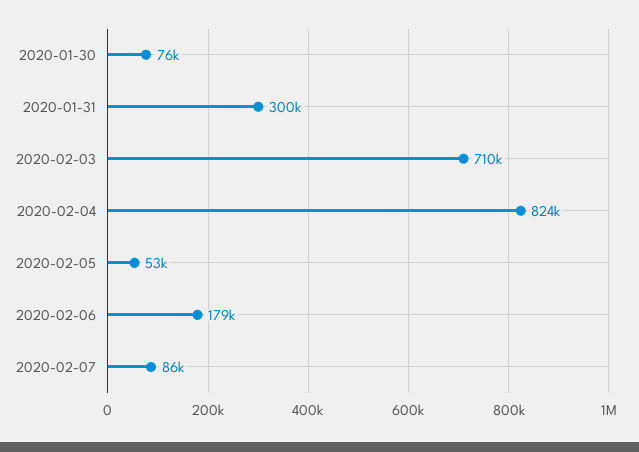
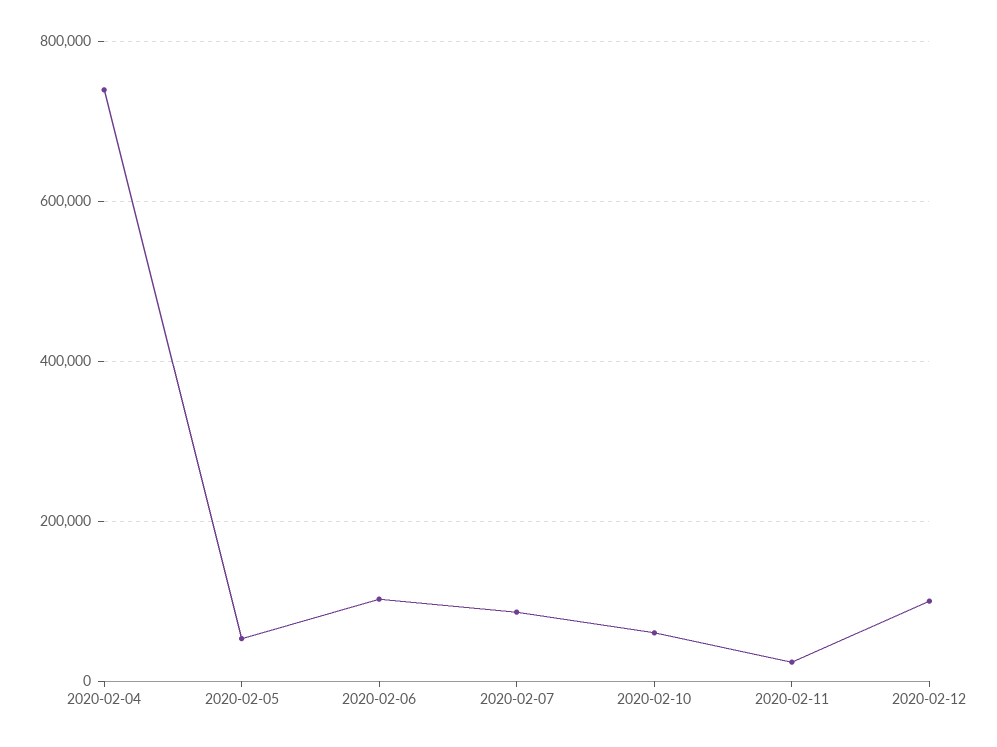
2020-01-30: 76000 -> none
2020-01-31: 300000 -> none
2020-02-03: 710000 -> none
2020-02-04: 824000 -> 740000
2020-02-06: 179000 -> 100000
2020-02-10: none -> 60000
2020-02-11: none -> 20000
2020-02-12: none -> 100000

